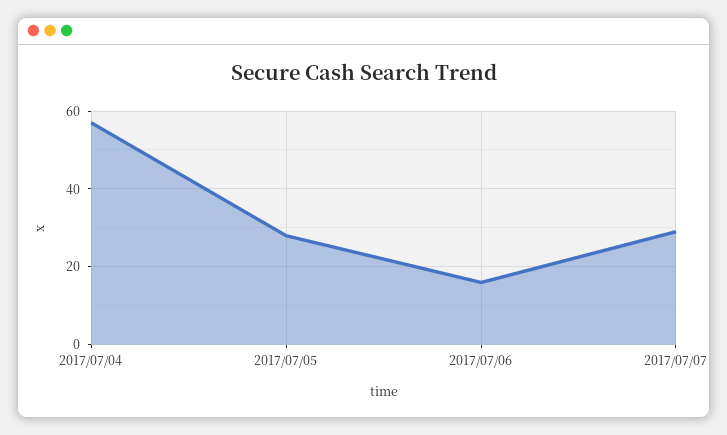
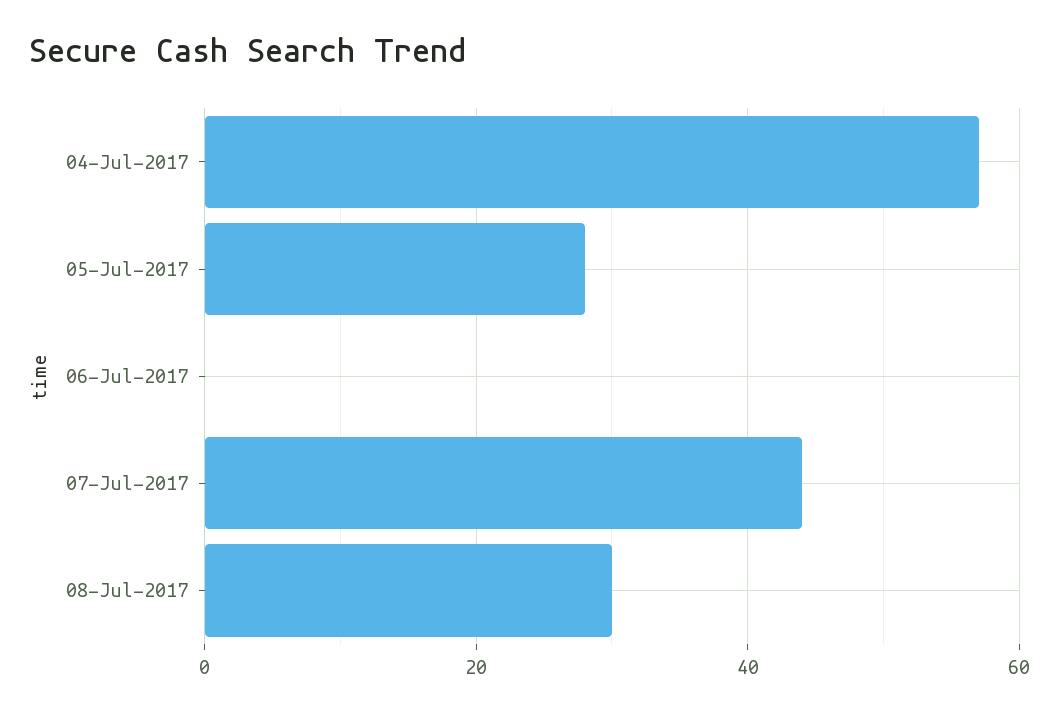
2017/07/06: 15 -> 0
2017/07/07: 30 -> 45
08-Jul-2017: none -> 30

